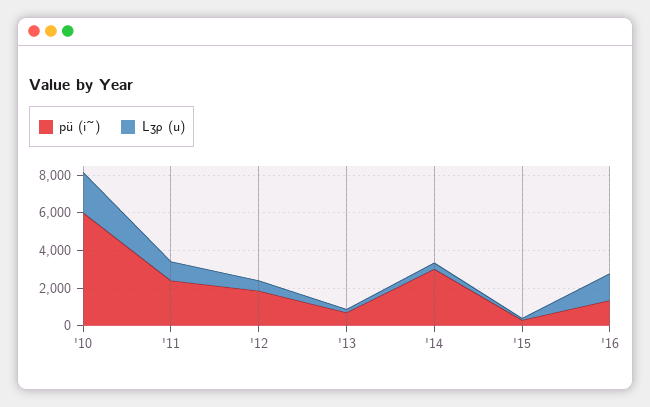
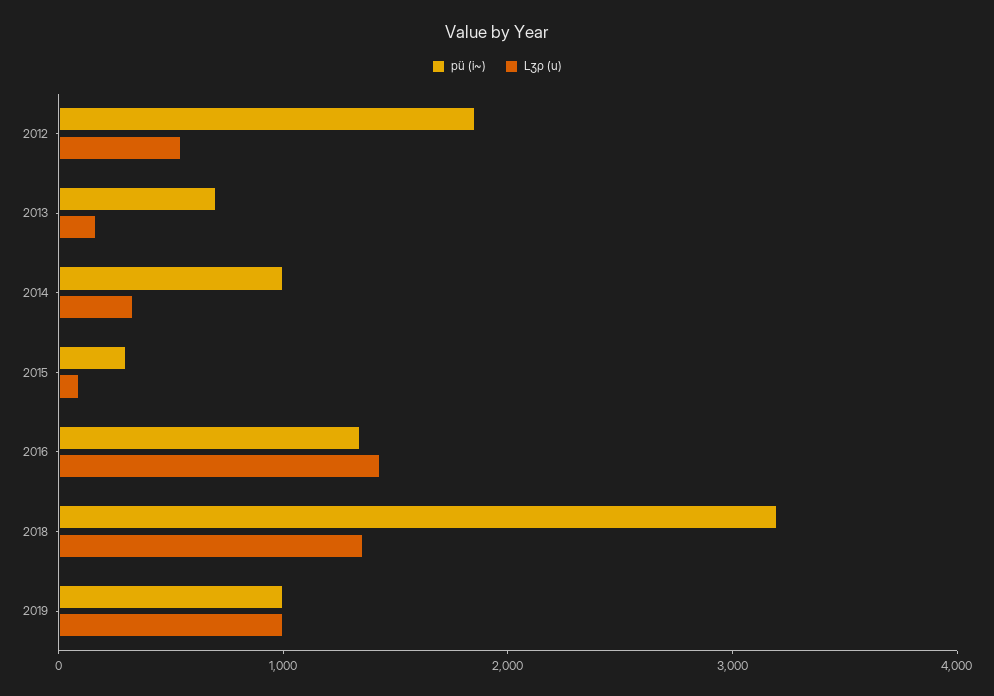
pü (i~), '10: 6000 -> none
Lʒρ (u), '10: 2000 -> none
pü (i~), '11: 2500 -> none
Lʒρ (u), '11: 1000 -> none
pü (i~), '14: 3000 -> 1000
pü (i~), 2018: none -> 3200
Lʒρ (u), 2018: none -> 1400
pü (i~), 2019: none -> 1000
Lʒρ (u), 2019: none -> 1000

